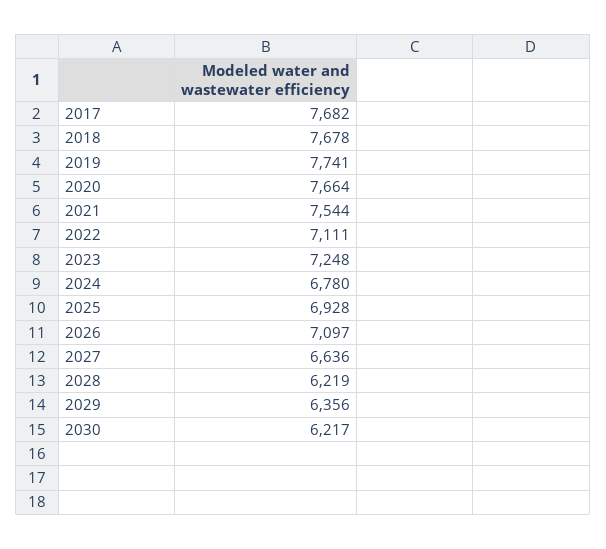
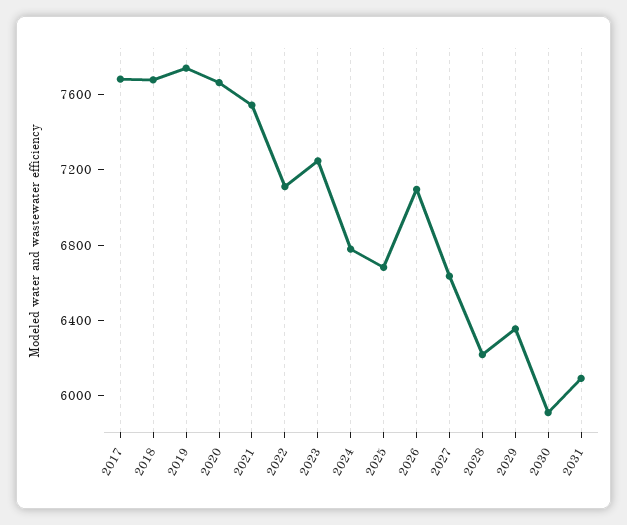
2025: 6928 -> 6700
2030: 6217 -> 5900
2031: none -> 6100

